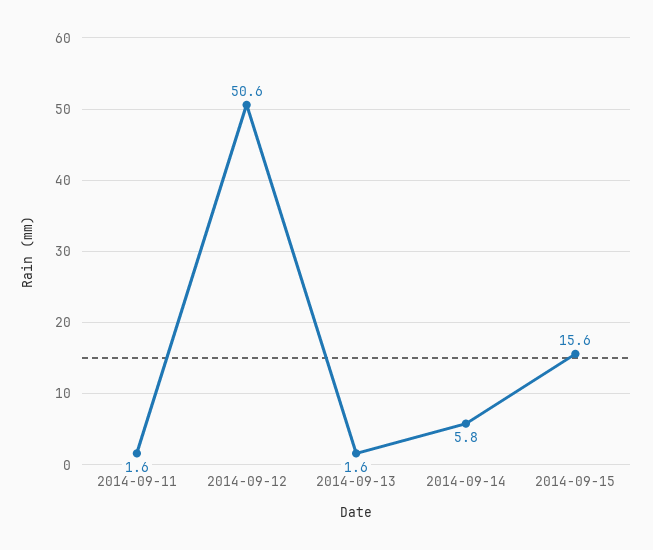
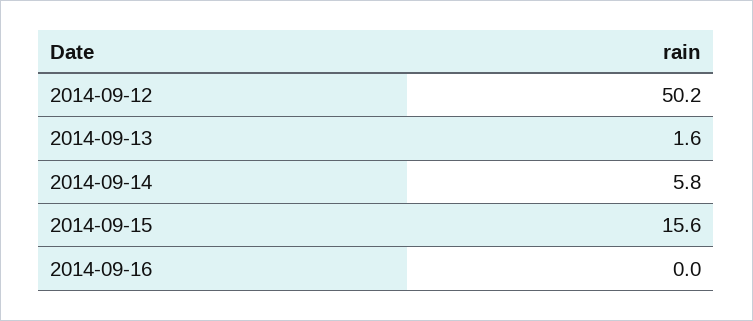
2014-09-11: 1.6 -> none
2014-09-12: 50.6 -> 50.2
2014-09-16: none -> 0

